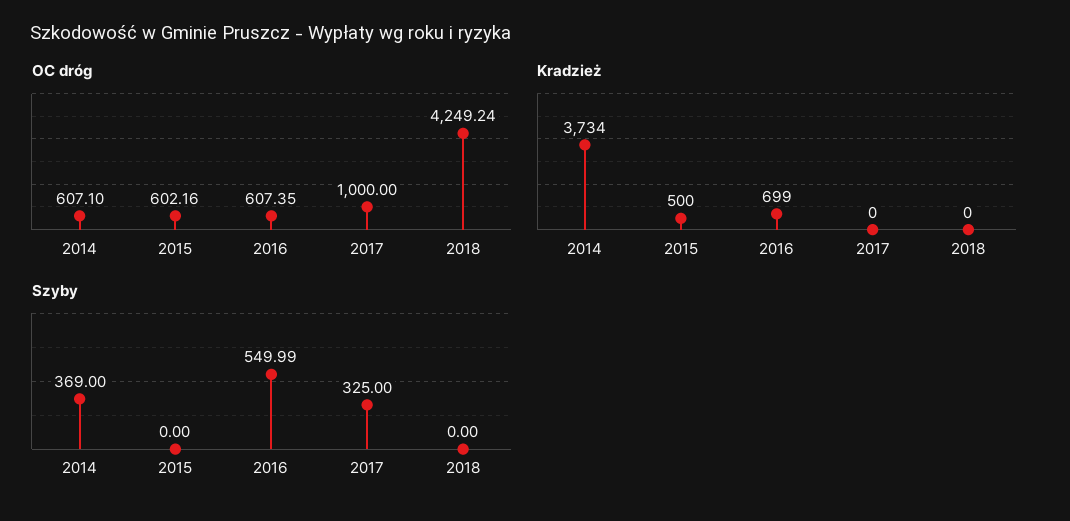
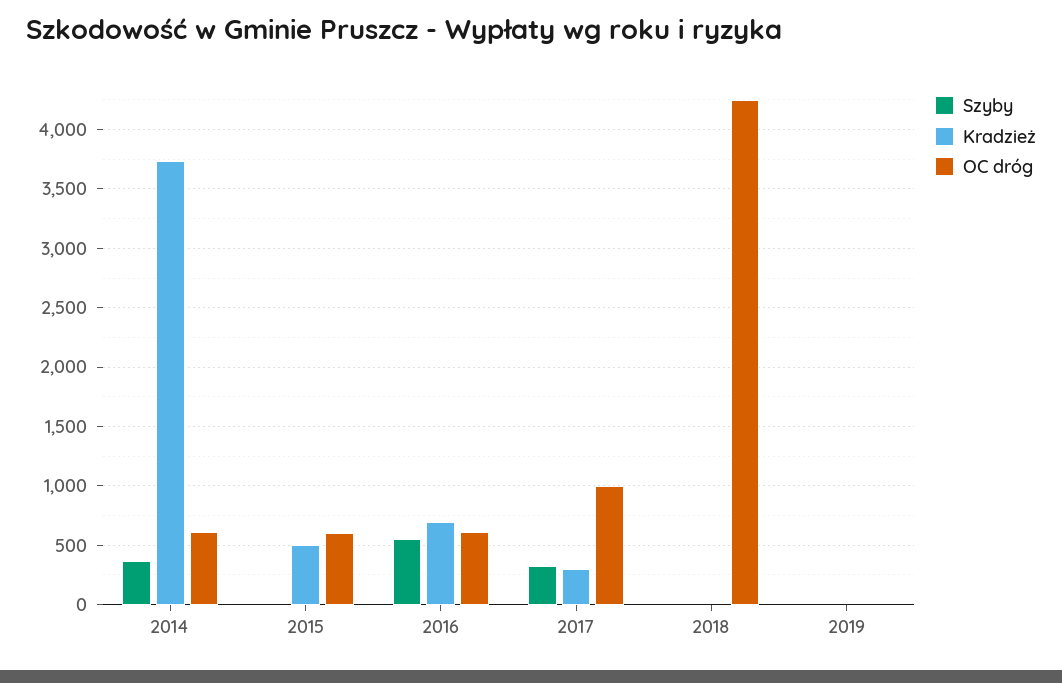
Kradzież, 2017: 0 -> 300
Szyby, 2019: none -> 0
Kradzież, 2019: none -> 0
OC dróg, 2019: none -> 0

